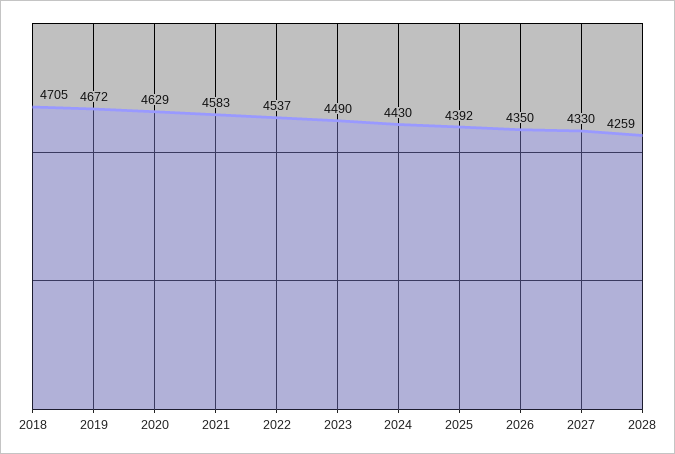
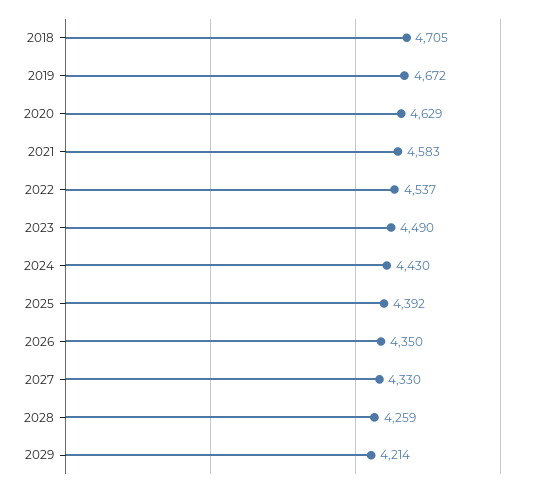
2029: none -> 4214

